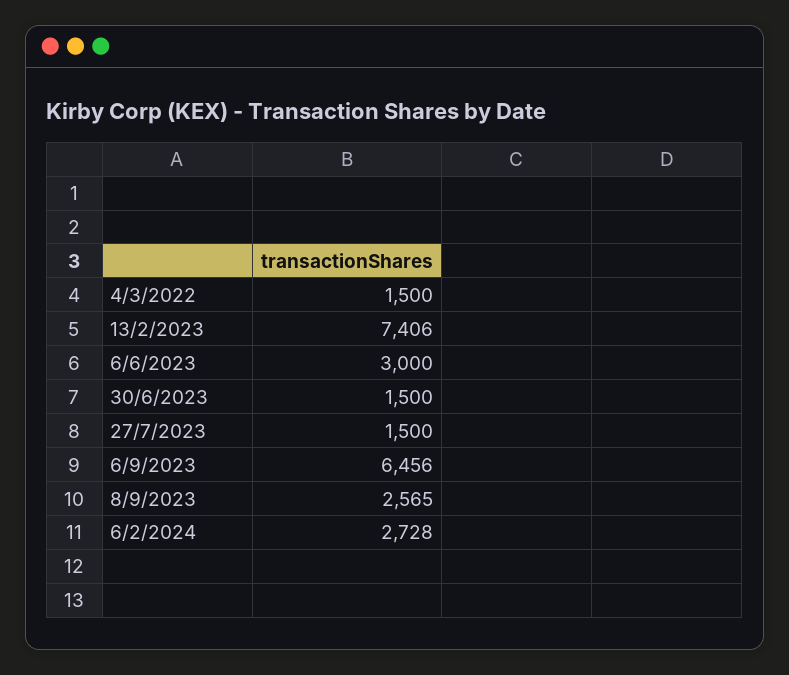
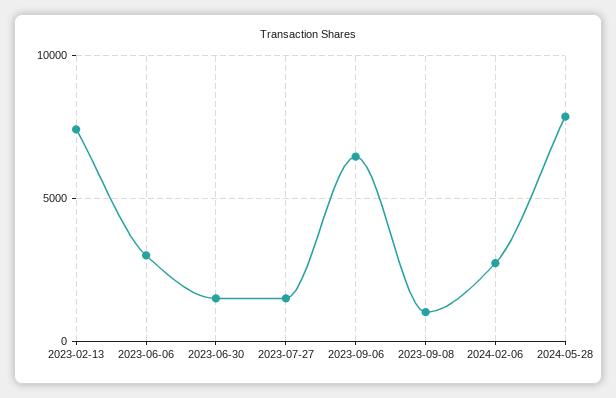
4/3/2022: 1500 -> none
8/9/2023: 2565 -> 1000
2024-05-28: none -> 8000

